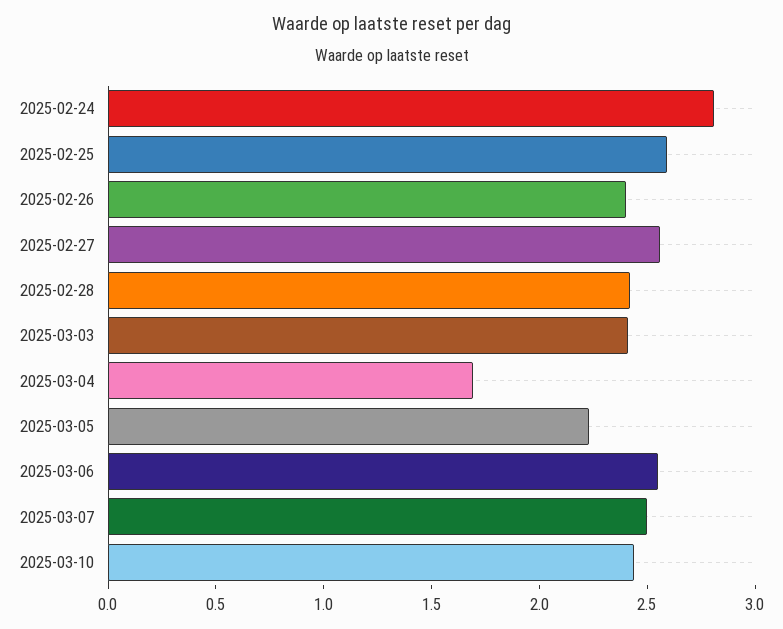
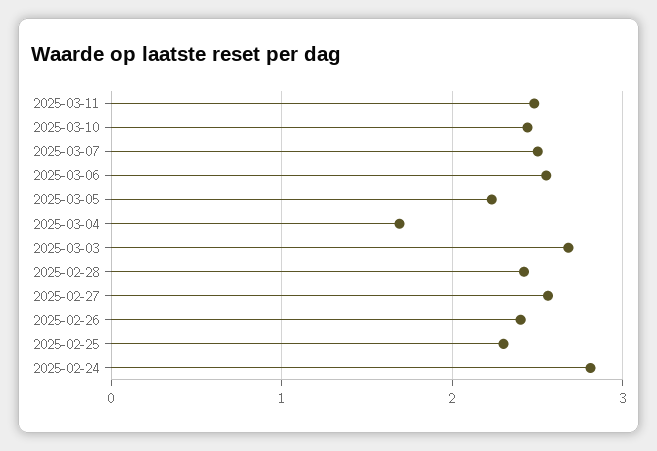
2025-02-25: 2.6 -> 2.3
2025-03-03: 2.4 -> 2.7
2025-03-11: none -> 2.5

